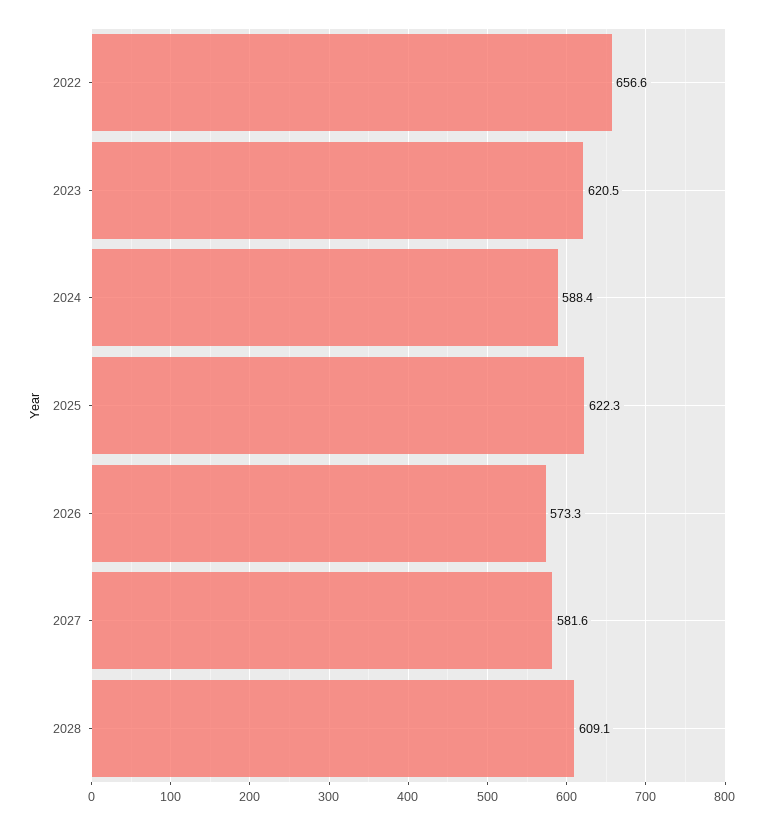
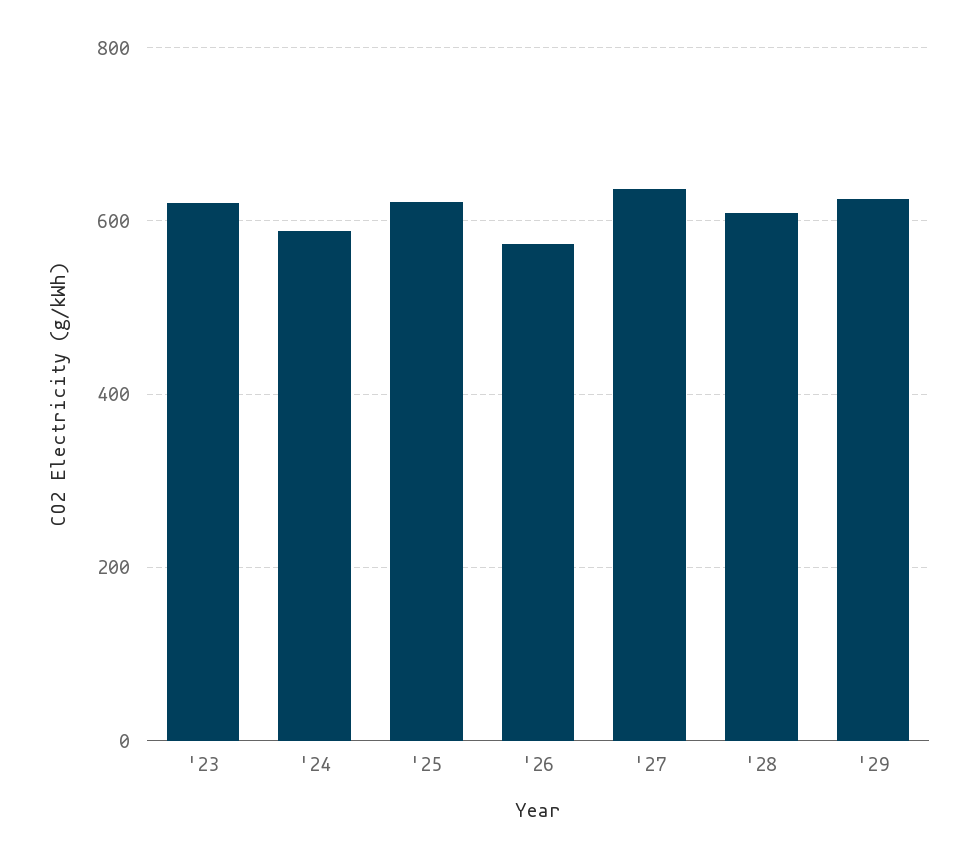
2022: 656.6 -> none
2027: 581.6 -> 640
'29: none -> 620

